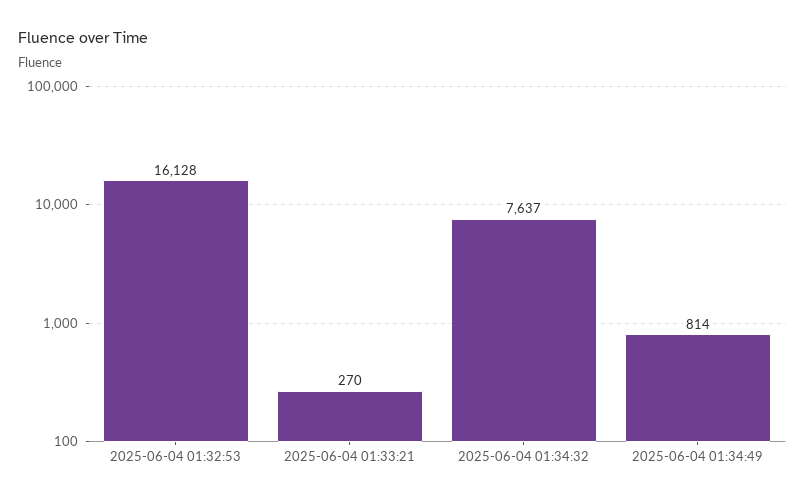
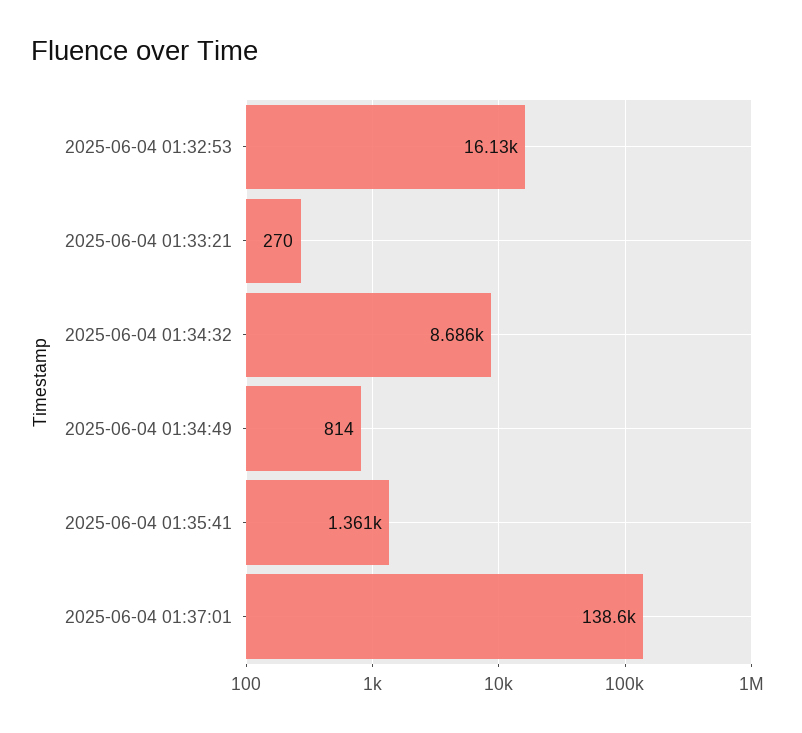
2025-06-04 01:34:32: 7637 -> 8686
2025-06-04 01:35:41: none -> 1361
2025-06-04 01:37:01: none -> 138600

